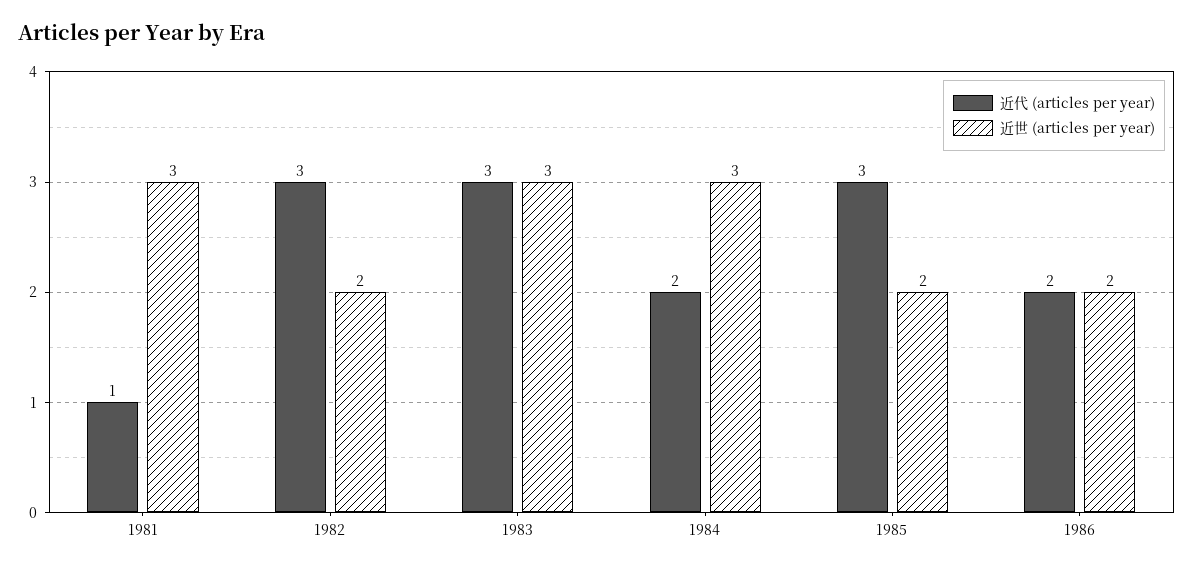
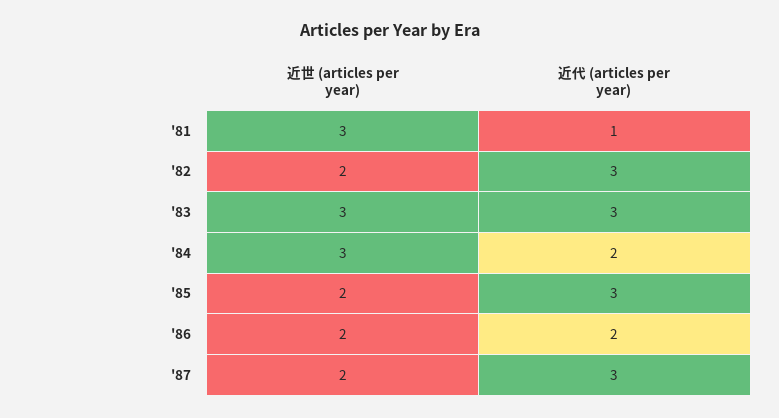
近世 (articles per year), '87: none -> 2
近代 (articles per year), '87: none -> 3

